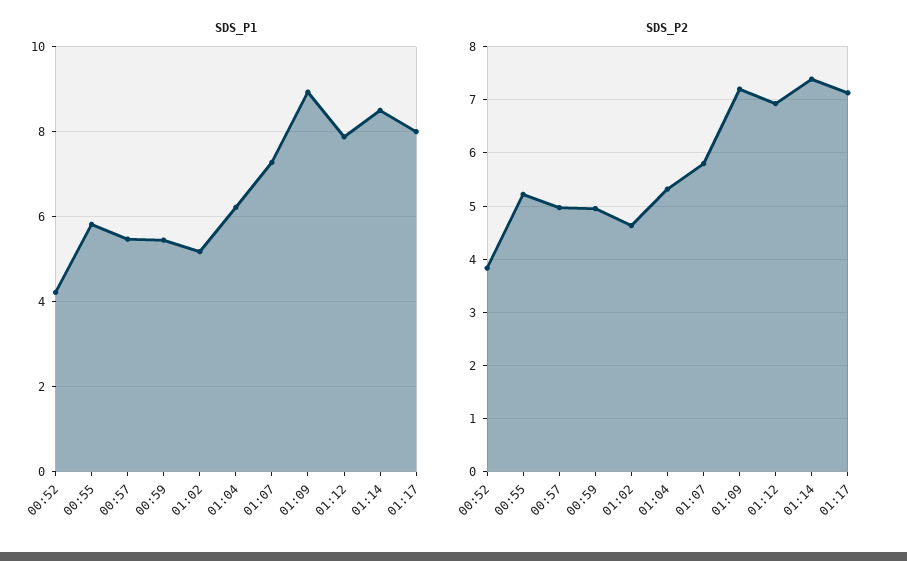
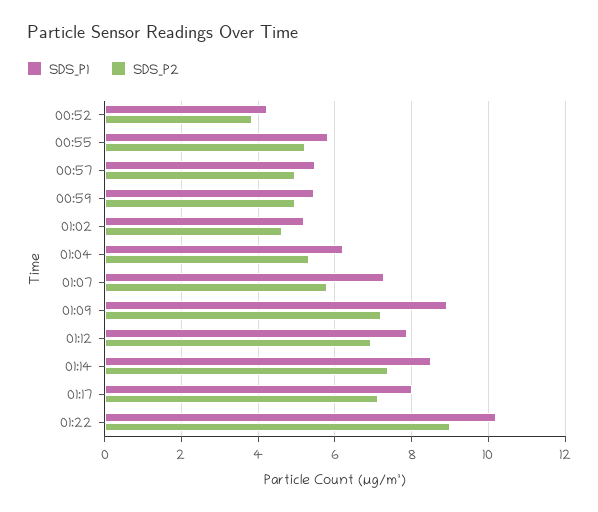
SDS_P1, 01:22: none -> 10.2
SDS_P2, 01:22: none -> 9

